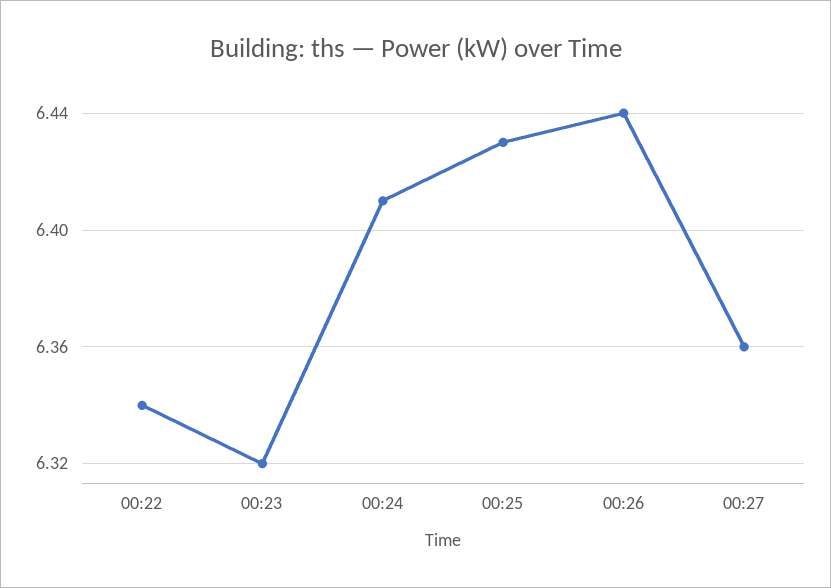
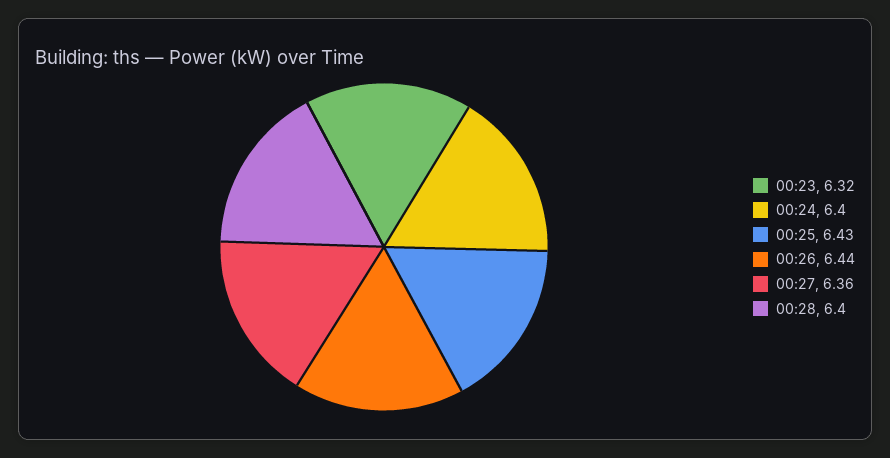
00:22: 6.34 -> none
00:24: 6.41 -> 6.4
00:28: none -> 6.4

